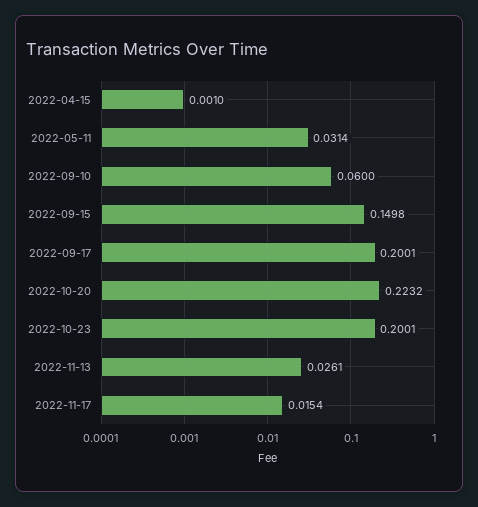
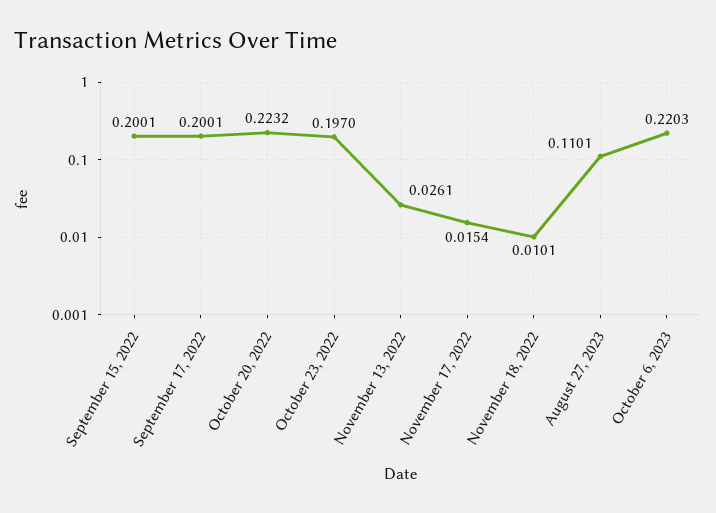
2022-04-15: 0.001 -> none
2022-05-11: 0.0314 -> none
2022-09-10: 0.06 -> none
2022-09-15: 0.1498 -> 0.2001
2022-10-23: 0.2001 -> 0.197
November 18, 2022: none -> 0.0101
August 27, 2023: none -> 0.1101
October 6, 2023: none -> 0.2203

